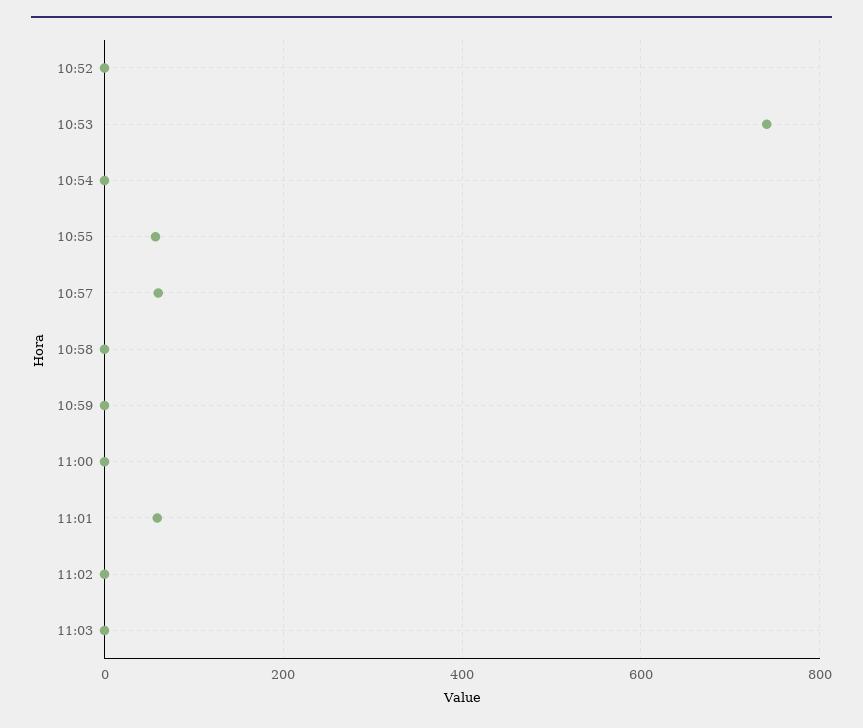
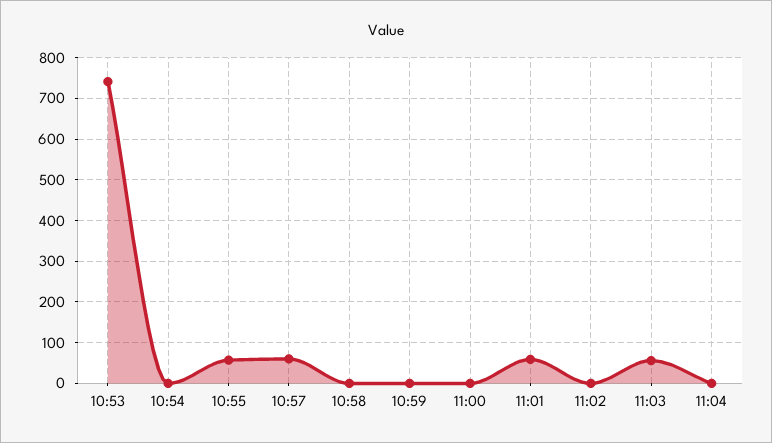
10:52: 0 -> none
11:03: 0 -> 60
11:04: none -> 0

